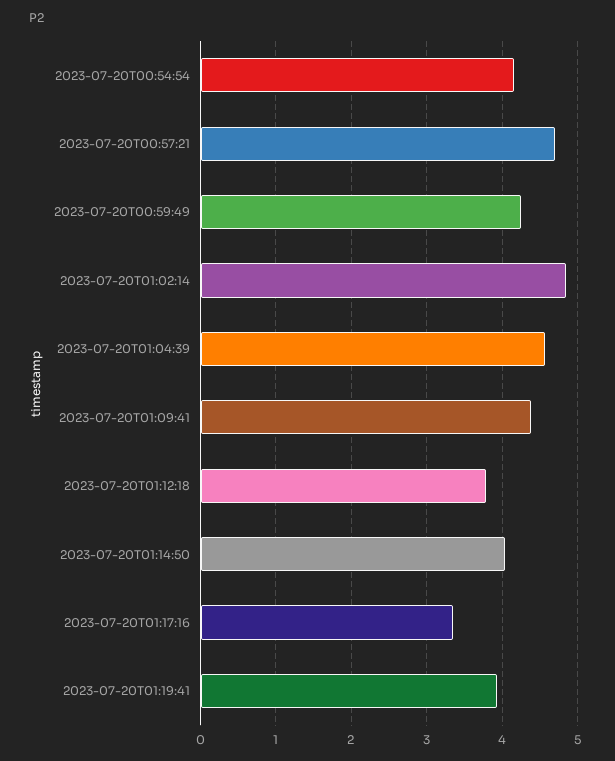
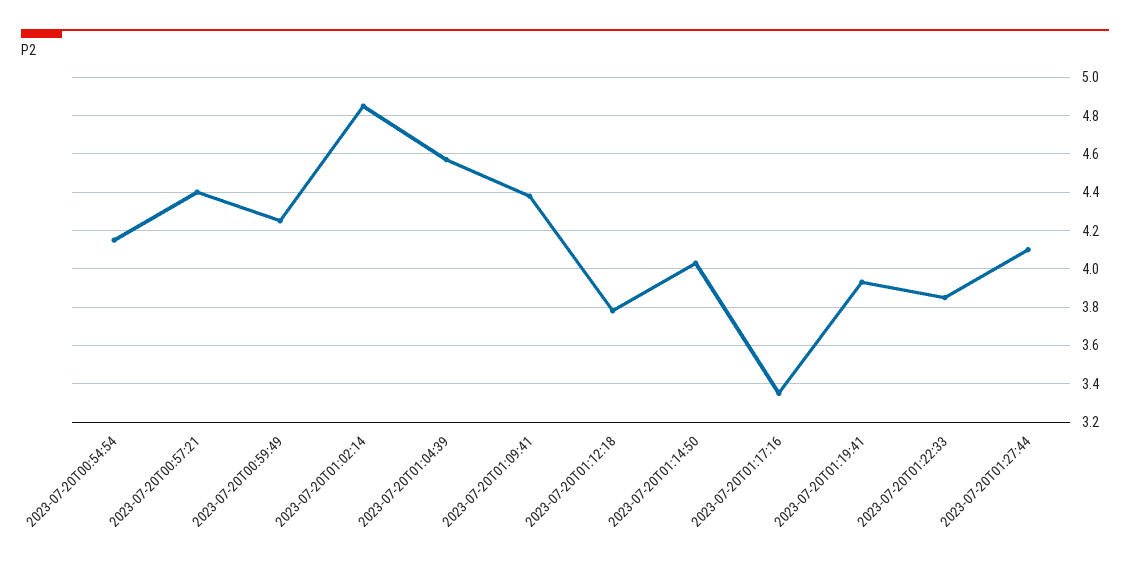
2023-07-20T00:57:21: 4.7 -> 4.4
2023-07-20T01:22:33: none -> 3.85
2023-07-20T01:27:44: none -> 4.1

